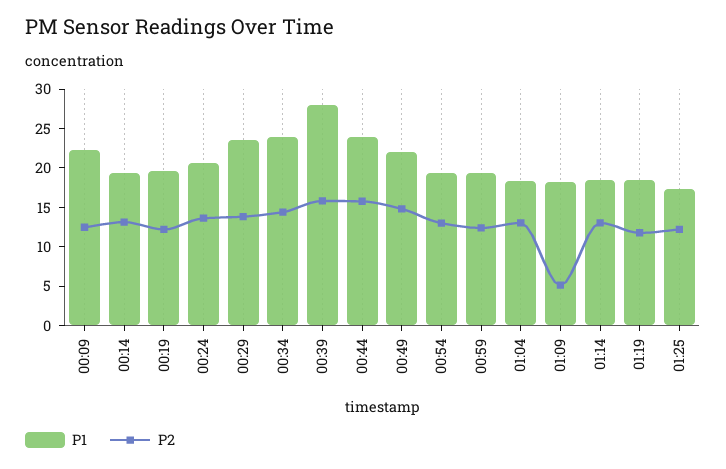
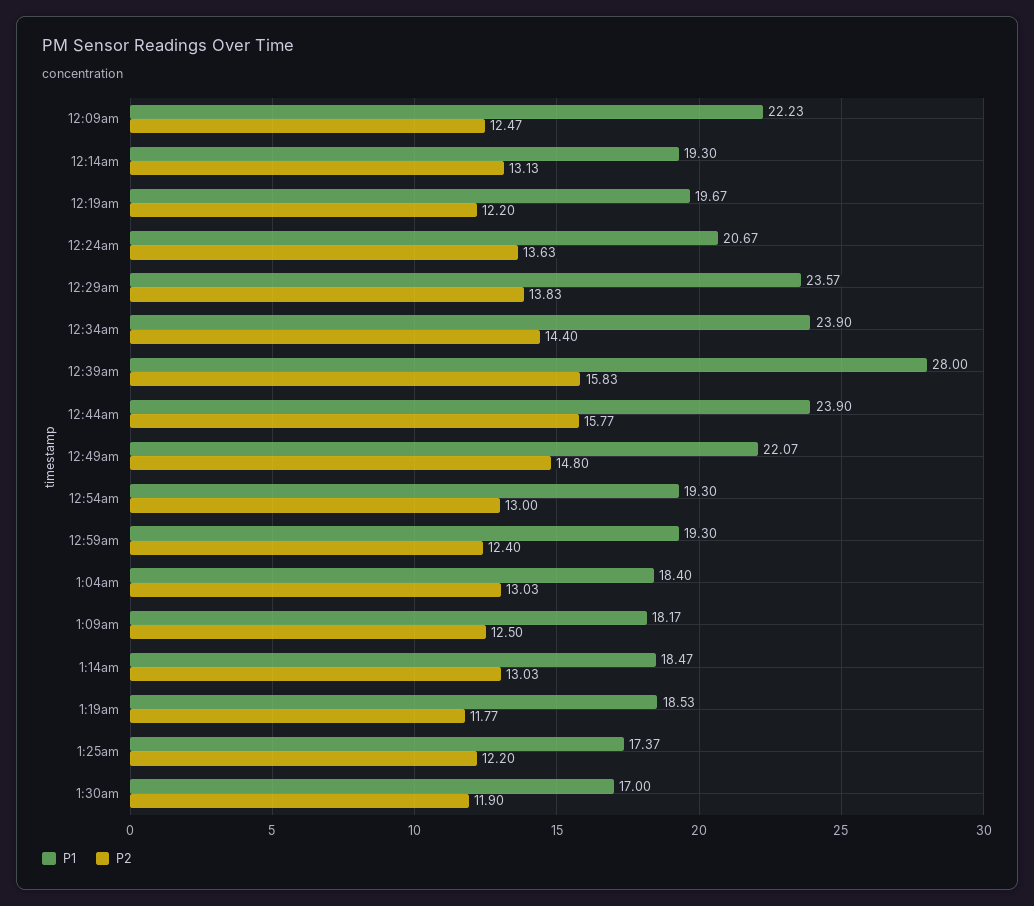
P2, 01:09: 5 -> 12.5
P1, 1:30am: none -> 17
P2, 1:30am: none -> 11.9

